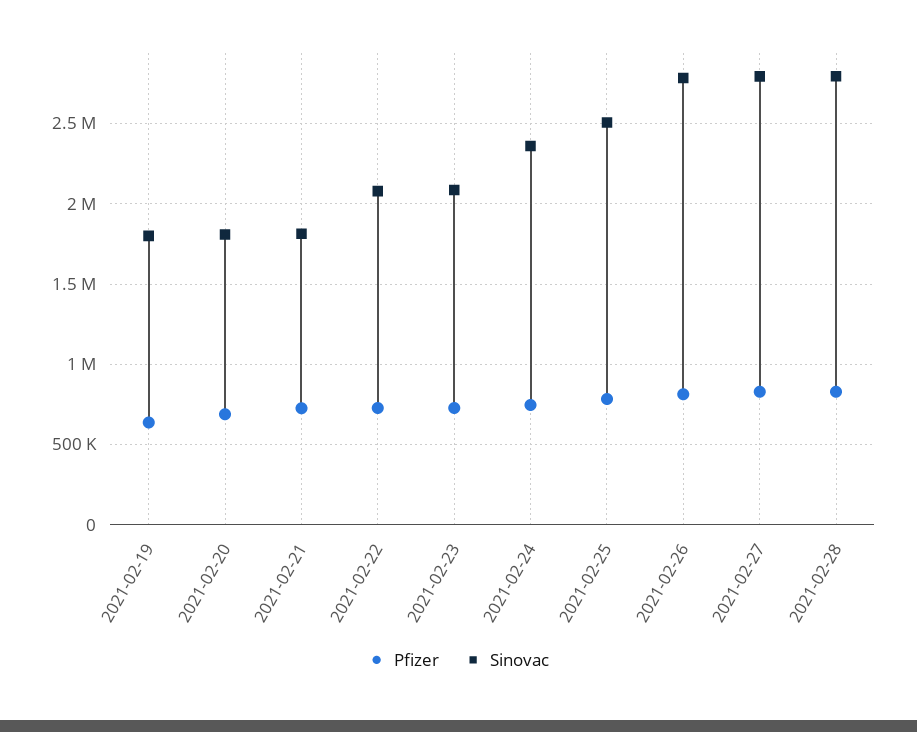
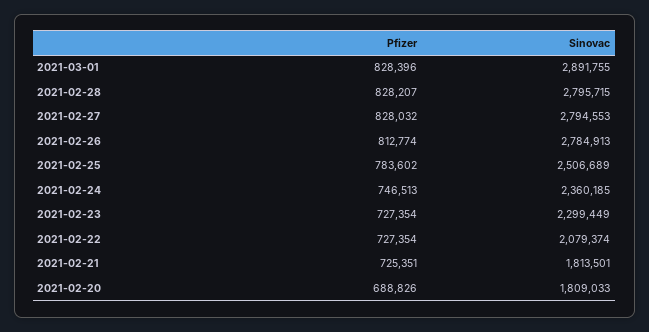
Pfizer, 2021-02-19: 650000 -> none
Sinovac, 2021-02-19: 1800000 -> none
Sinovac, 2021-02-23: 2100000 -> 2299449
Pfizer, 2021-03-01: none -> 828396
Sinovac, 2021-03-01: none -> 2891755

